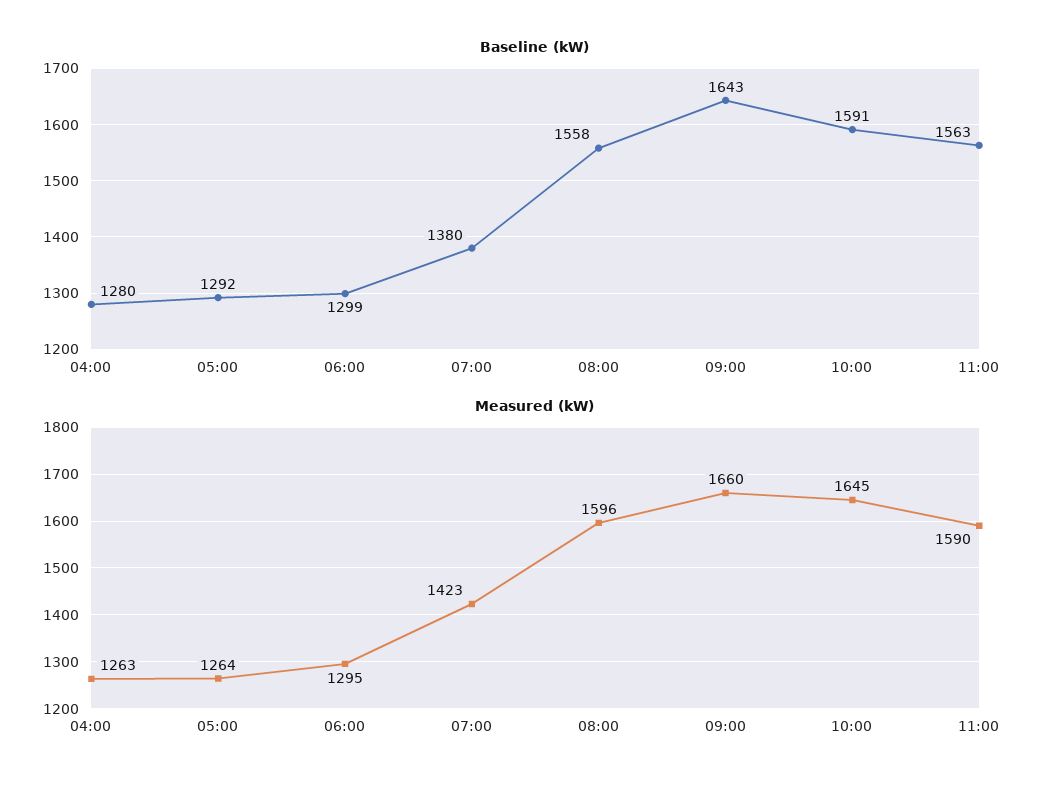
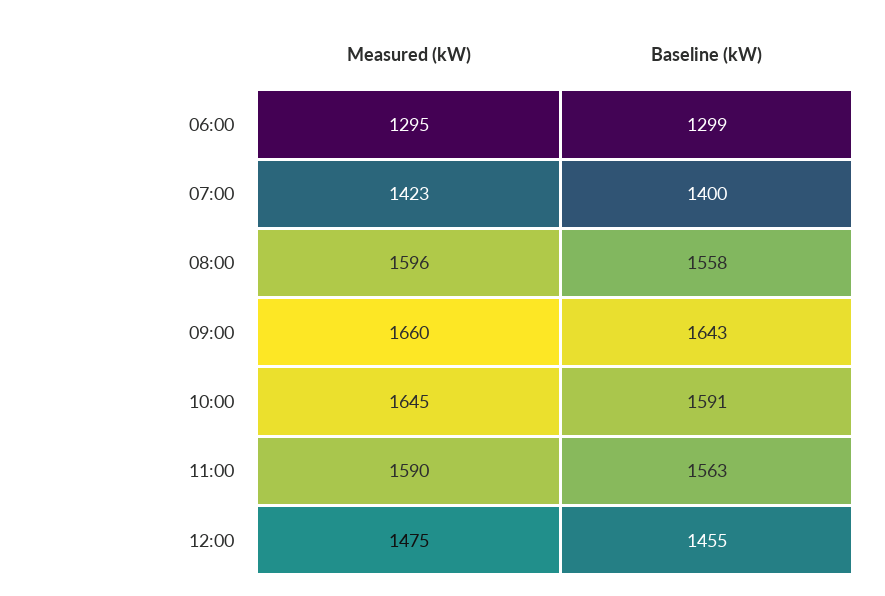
Baseline (kW), 04:00: 1280 -> none
Baseline (kW), 05:00: 1292 -> none
Baseline (kW), 07:00: 1380 -> 1400
Measured (kW), 04:00: 1263 -> none
Measured (kW), 05:00: 1264 -> none
Measured (kW), 12:00: none -> 1475
Baseline (kW), 12:00: none -> 1455

